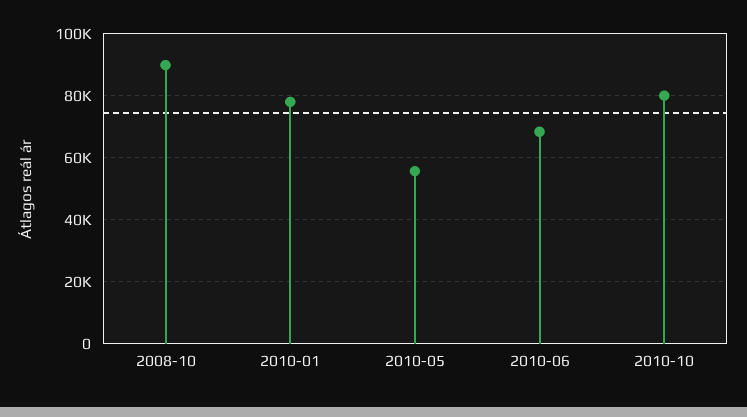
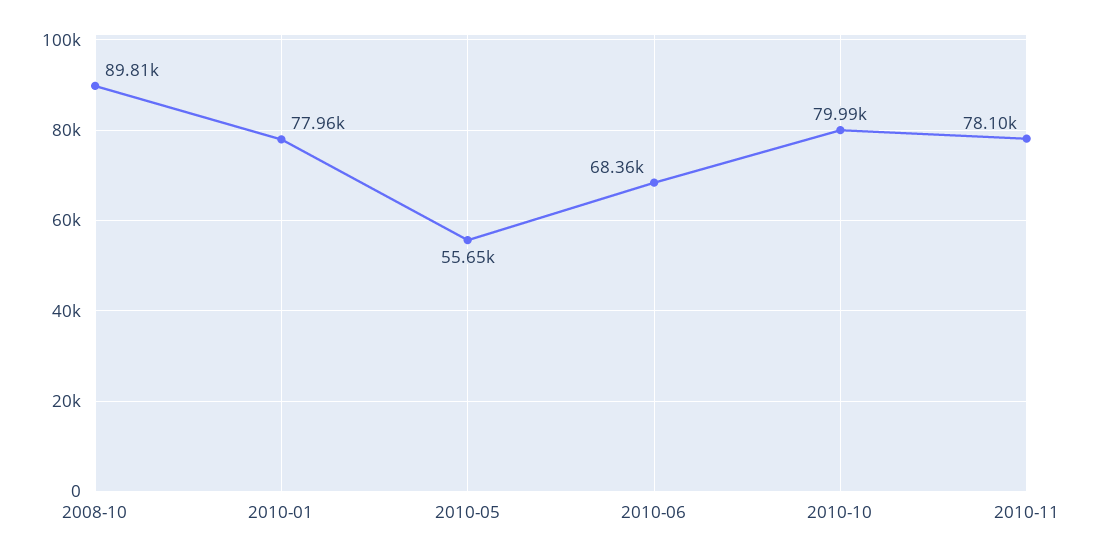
2010-11: none -> 78100

